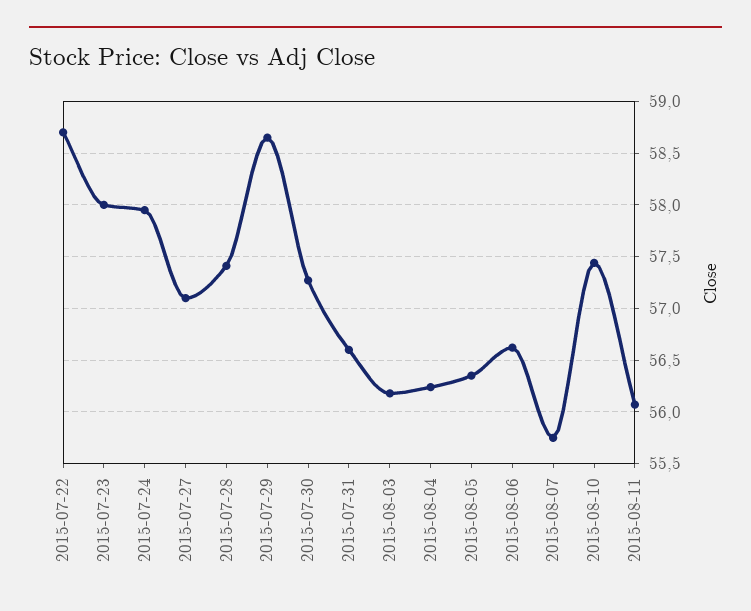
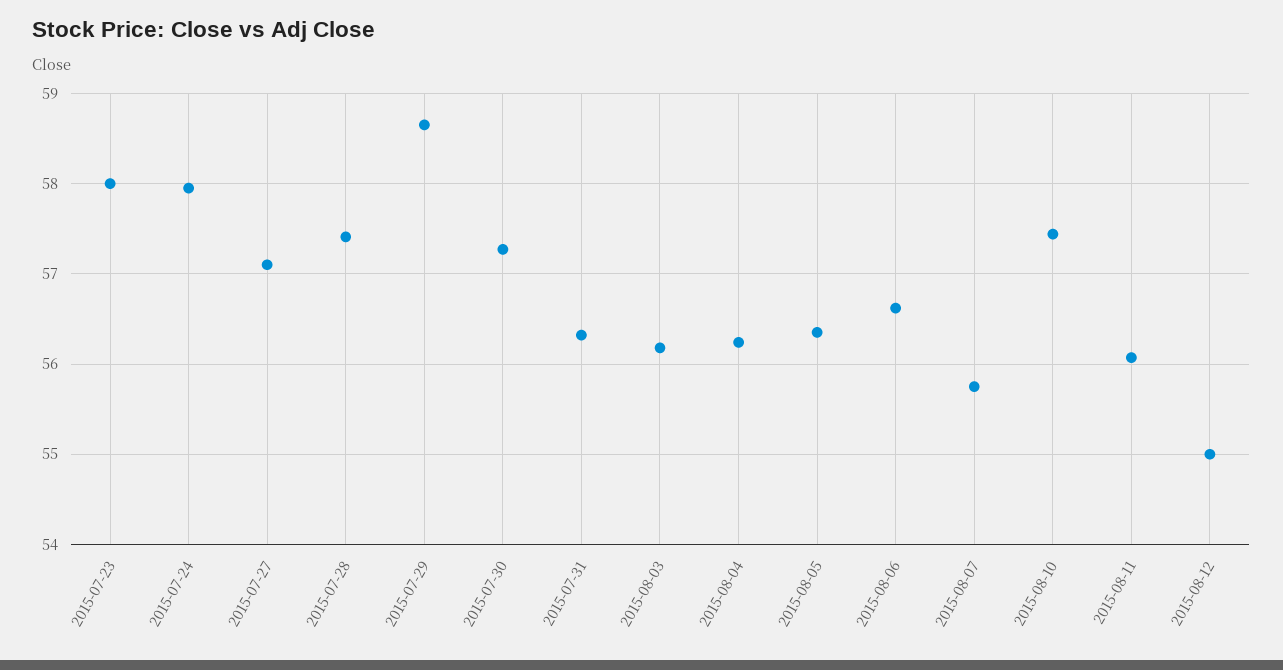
2015-07-22: 58.7 -> none
2015-07-31: 56.6 -> 56.3
2015-08-12: none -> 55

